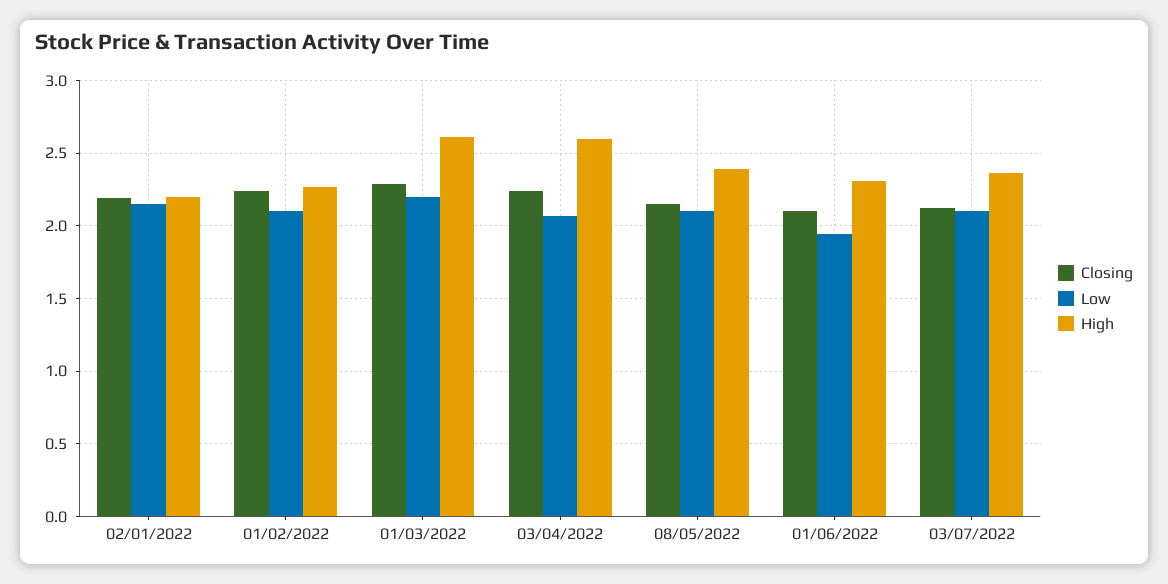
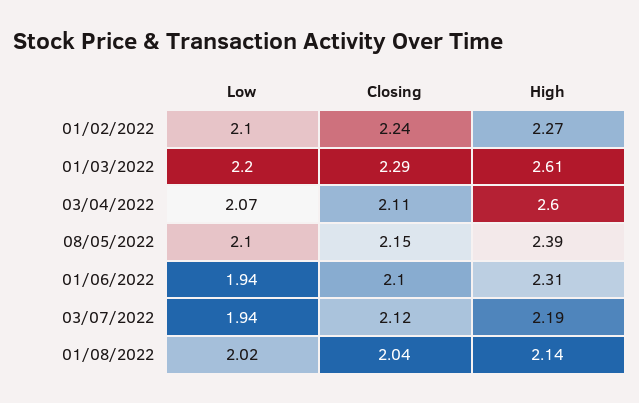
Closing, 02/01/2022: 2.2 -> none
Low, 02/01/2022: 2.15 -> none
High, 02/01/2022: 2.2 -> none
Closing, 03/04/2022: 2.25 -> 2.11
Low, 03/07/2022: 2.1 -> 1.94
High, 03/07/2022: 2.35 -> 2.19
Low, 01/08/2022: none -> 2.02
Closing, 01/08/2022: none -> 2.04
High, 01/08/2022: none -> 2.14

